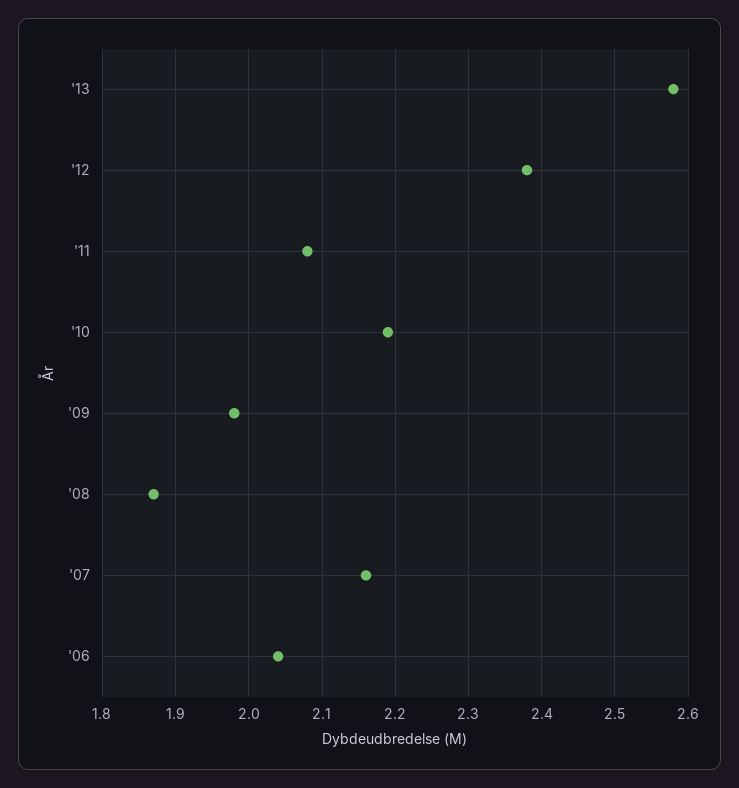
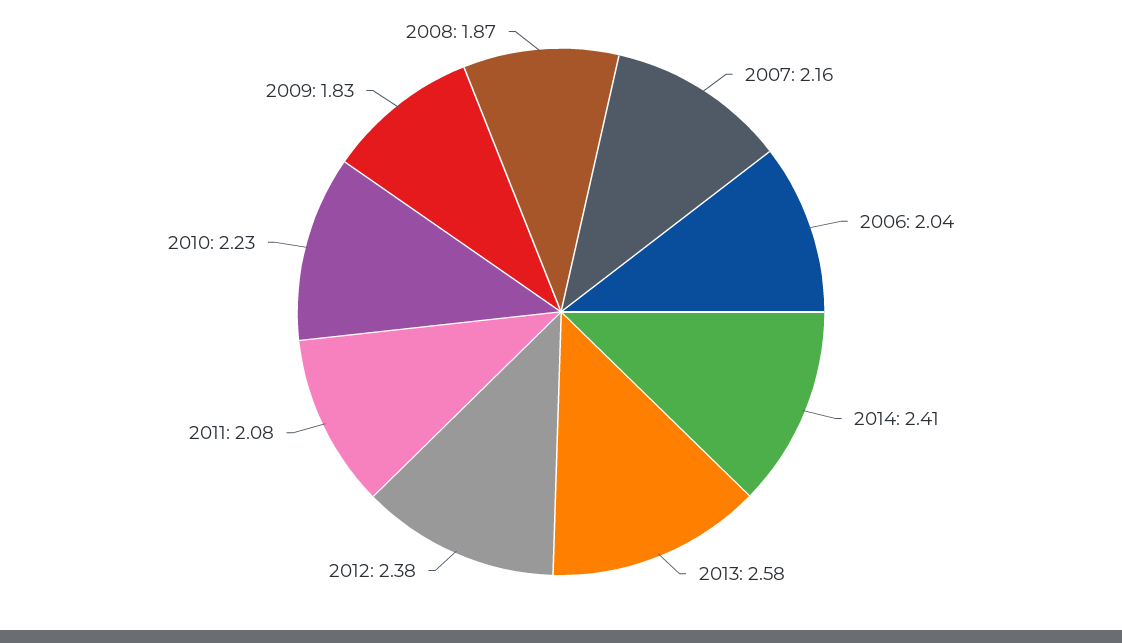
'10: 2.19 -> 2.23
'09: 1.98 -> 1.83
2014: none -> 2.41

